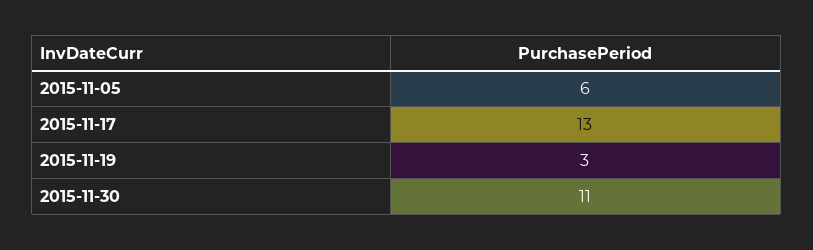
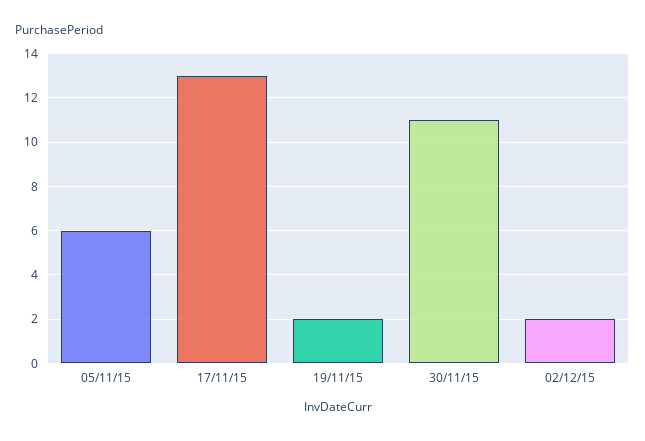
2015-11-19: 3 -> 2
02/12/15: none -> 2

